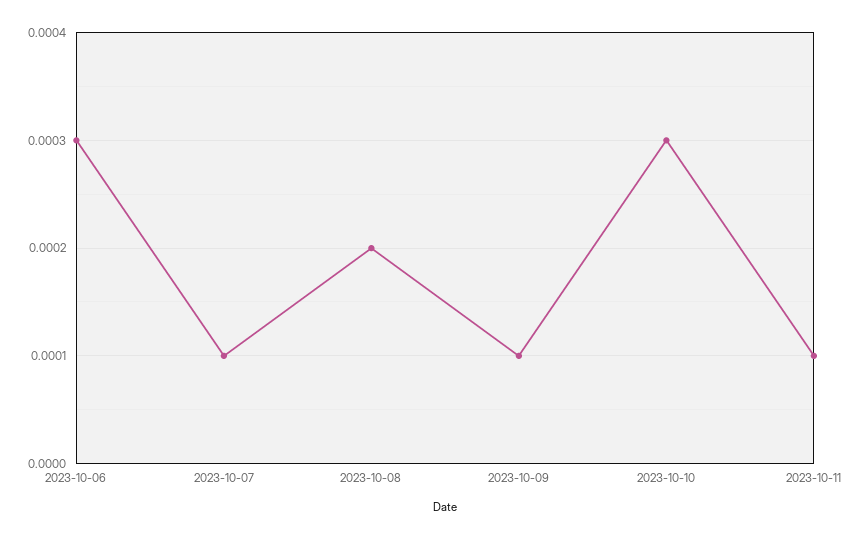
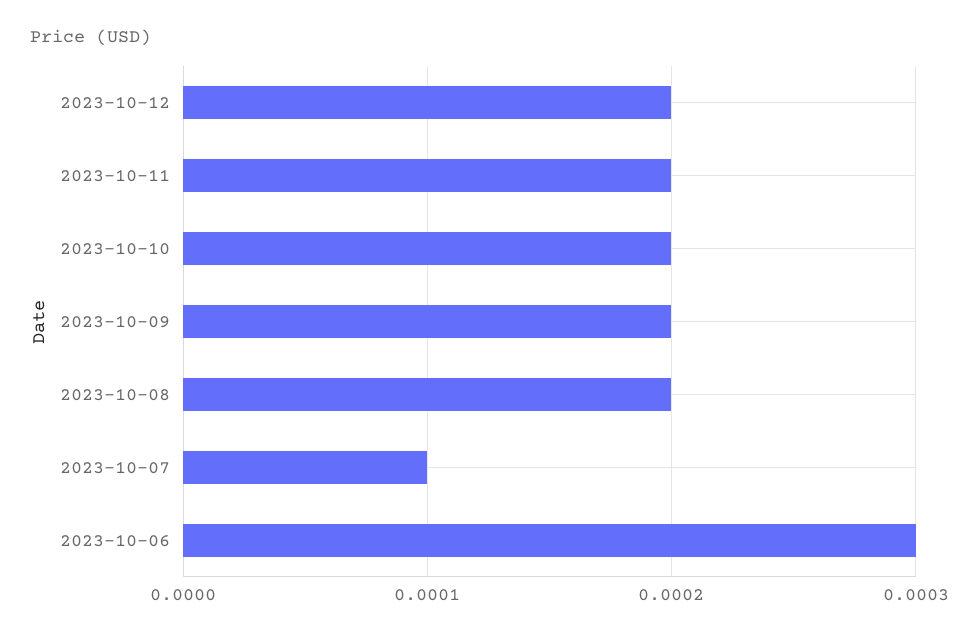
2023-10-09: 0.0001 -> 0.0002
2023-10-10: 0.0003 -> 0.0002
2023-10-11: 0.0001 -> 0.0002
2023-10-12: none -> 0.0002

